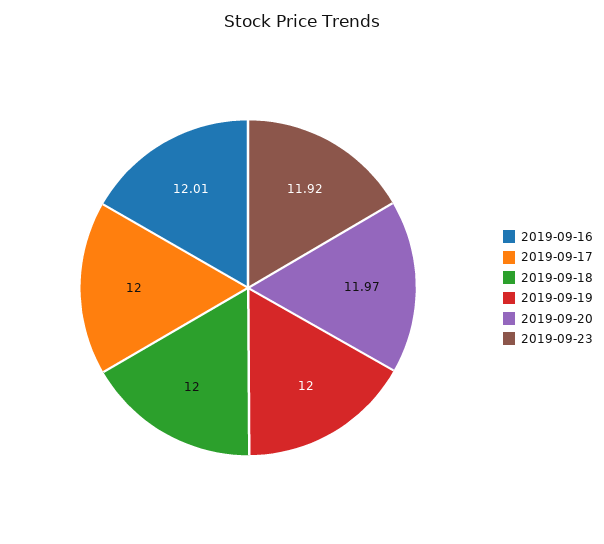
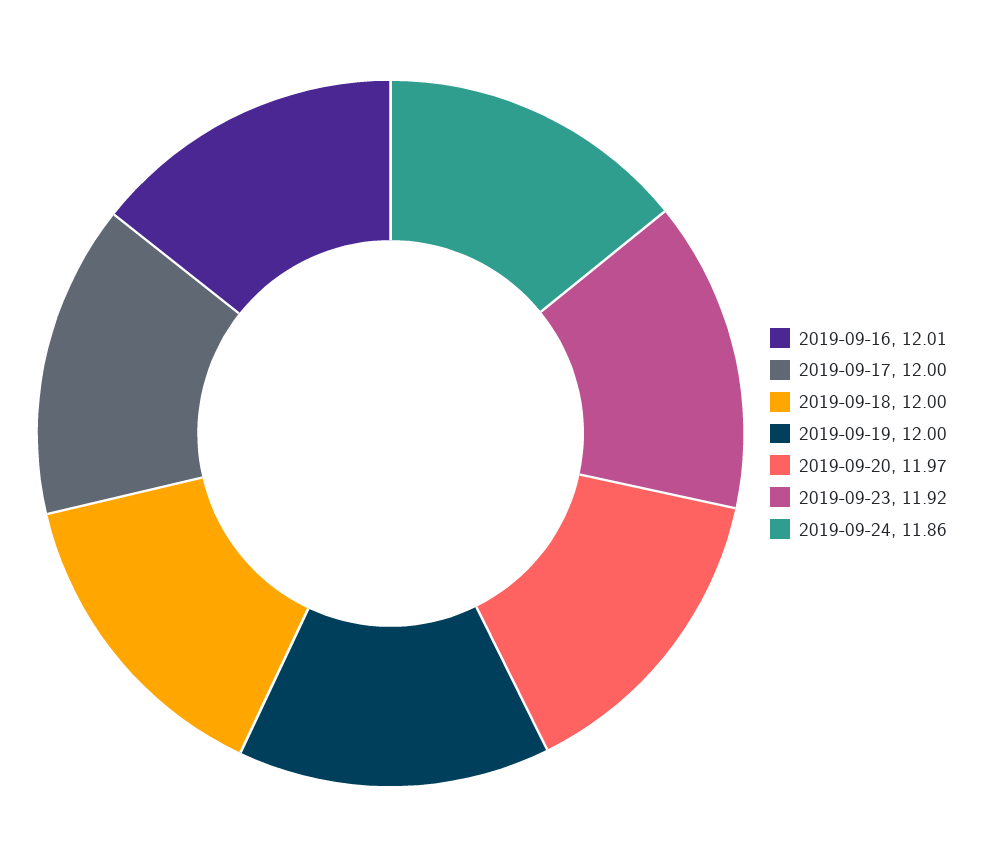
2019-09-24: none -> 11.86

